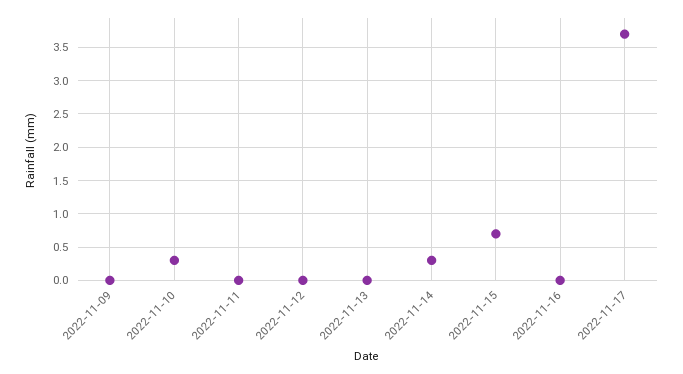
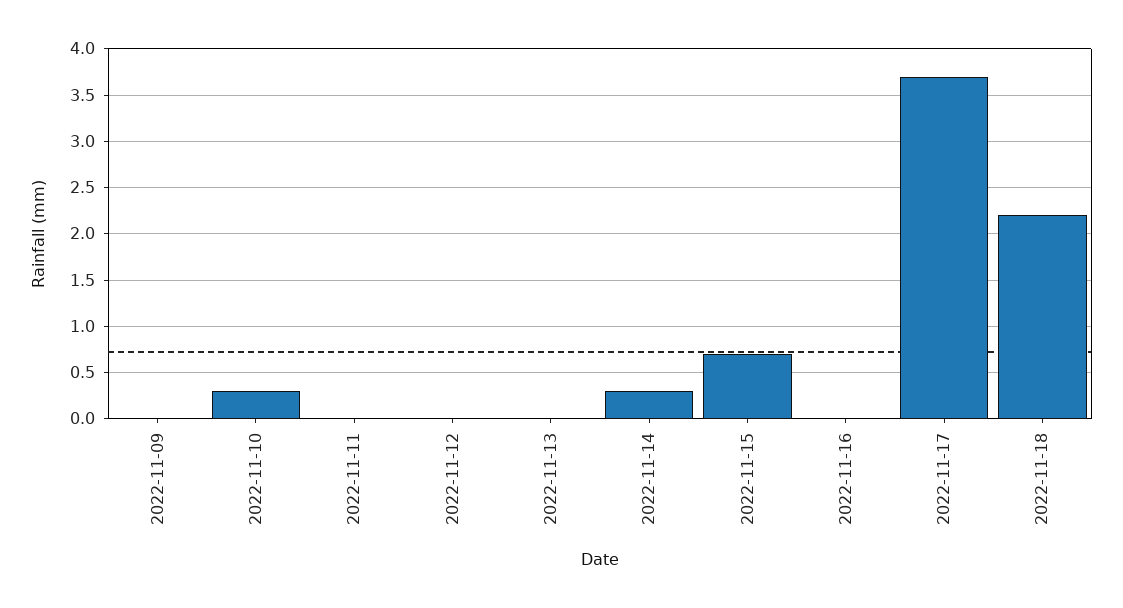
2022-11-18: none -> 2.2

